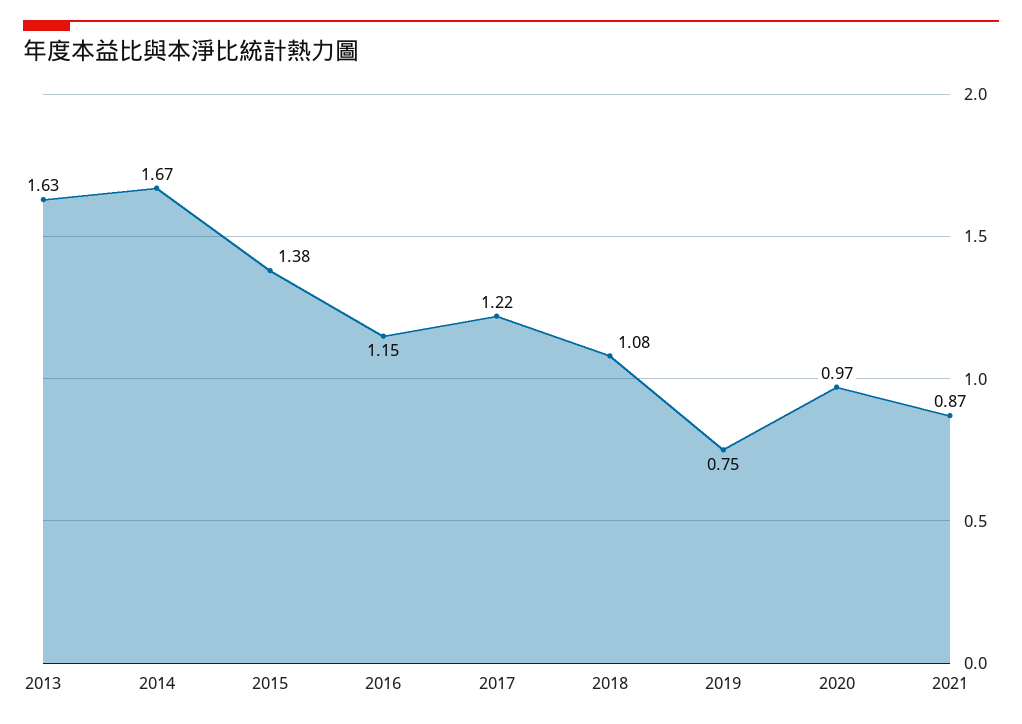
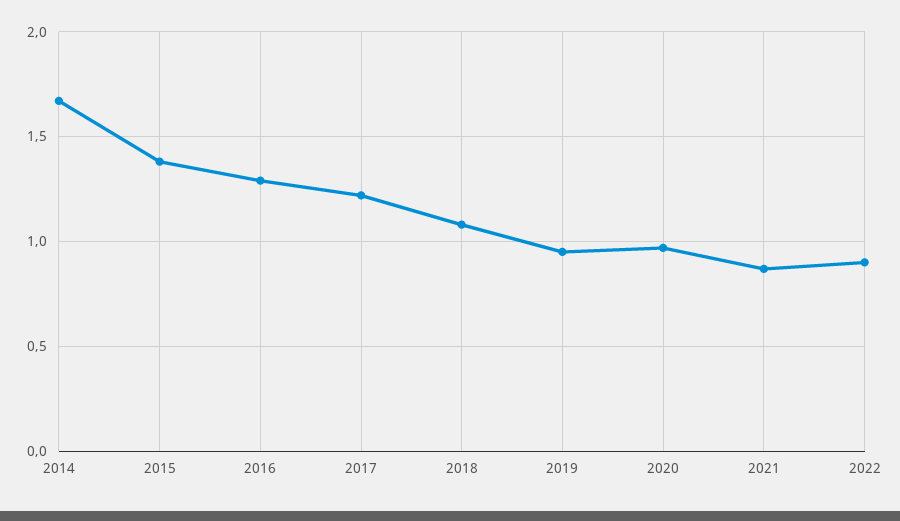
2013: 1.63 -> none
2016: 1.15 -> 1.3
2019: 0.75 -> 0.95
2022: none -> 0.9

